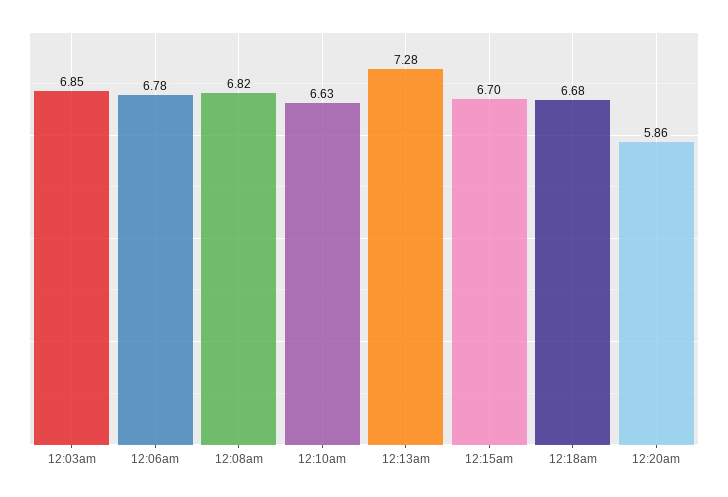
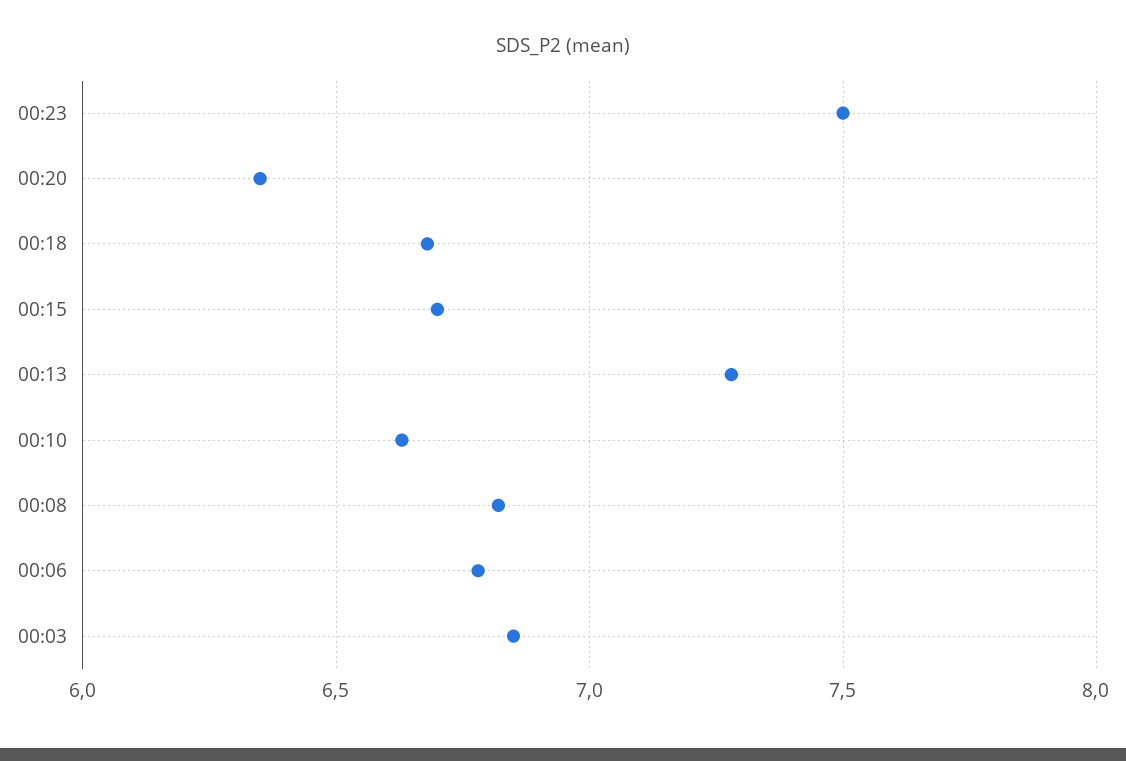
12:20am: 5.86 -> 6.35
00:23: none -> 7.5

